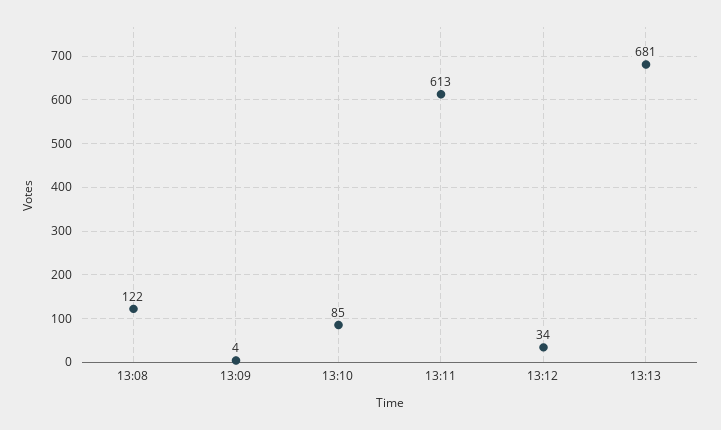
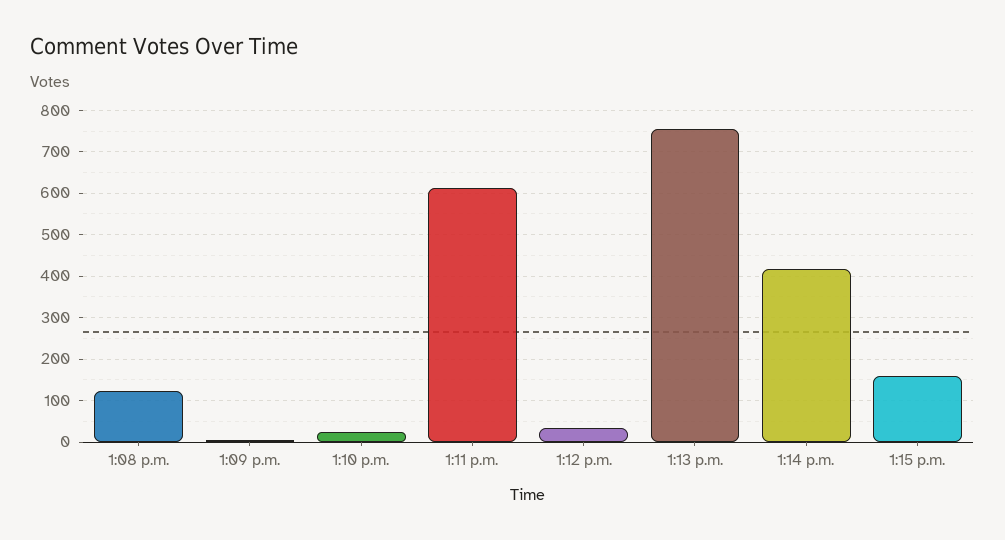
13:10: 85 -> 20
13:13: 681 -> 760
1:14 p.m.: none -> 420
1:15 p.m.: none -> 160

